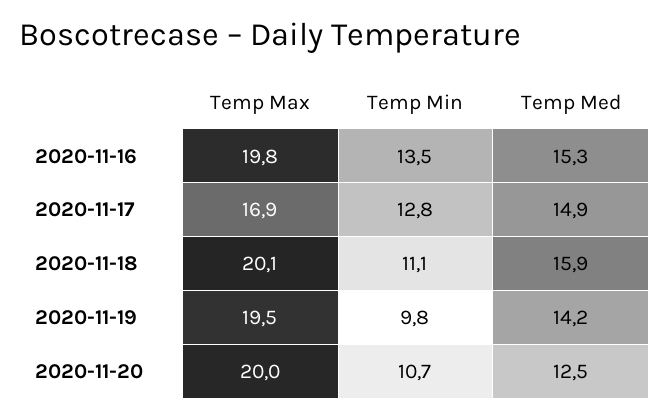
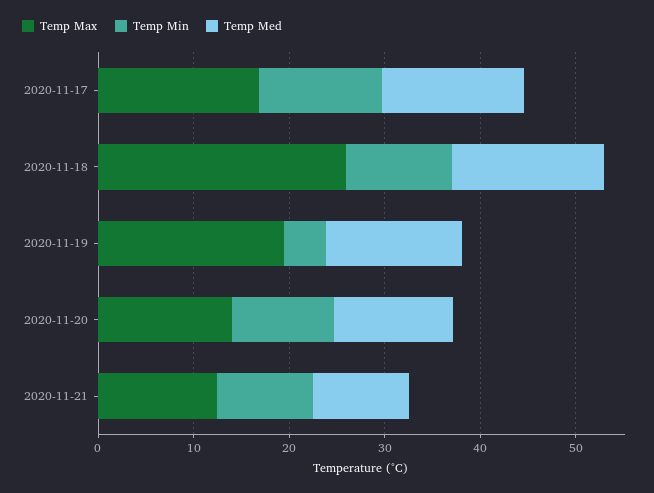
Temp Max, 2020-11-16: 19.8 -> none
Temp Min, 2020-11-16: 13.5 -> none
Temp Med, 2020-11-16: 15.3 -> none
Temp Max, 2020-11-18: 20.1 -> 26
Temp Min, 2020-11-19: 9.8 -> 4
Temp Max, 2020-11-20: 20 -> 14
Temp Max, 2020-11-21: none -> 12
Temp Min, 2020-11-21: none -> 10
Temp Med, 2020-11-21: none -> 10

